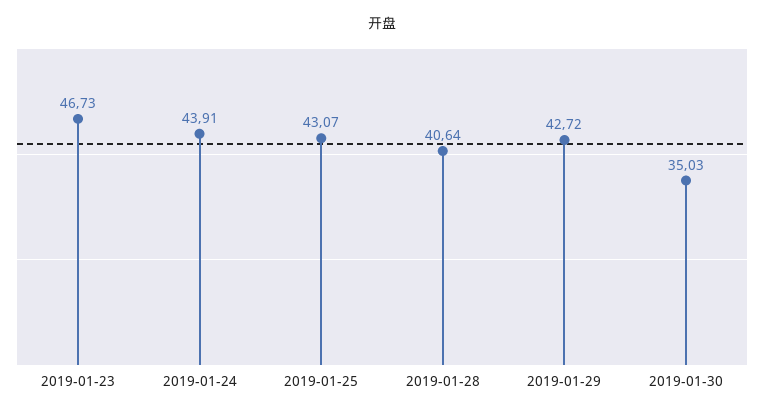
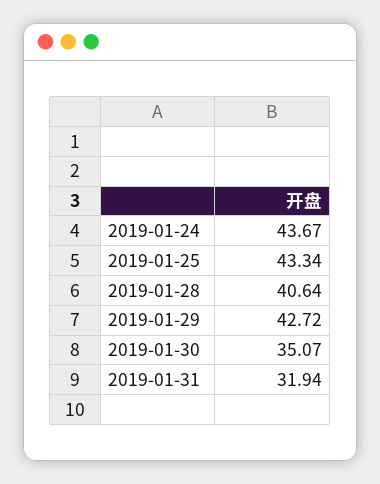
2019-01-23: 46.73 -> none
2019-01-24: 43.91 -> 43.67
2019-01-25: 43.07 -> 43.34
2019-01-30: 35.03 -> 35.07
2019-01-31: none -> 31.94

